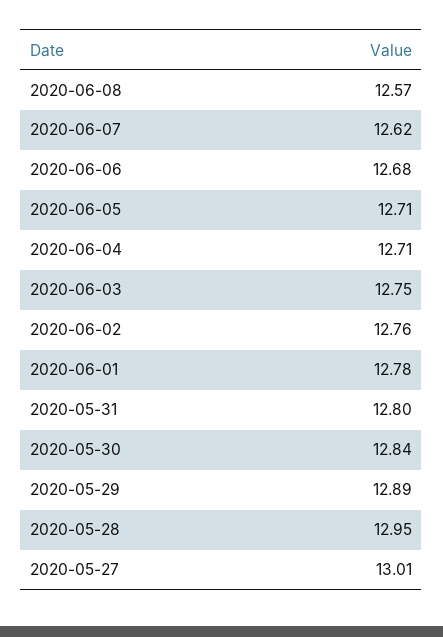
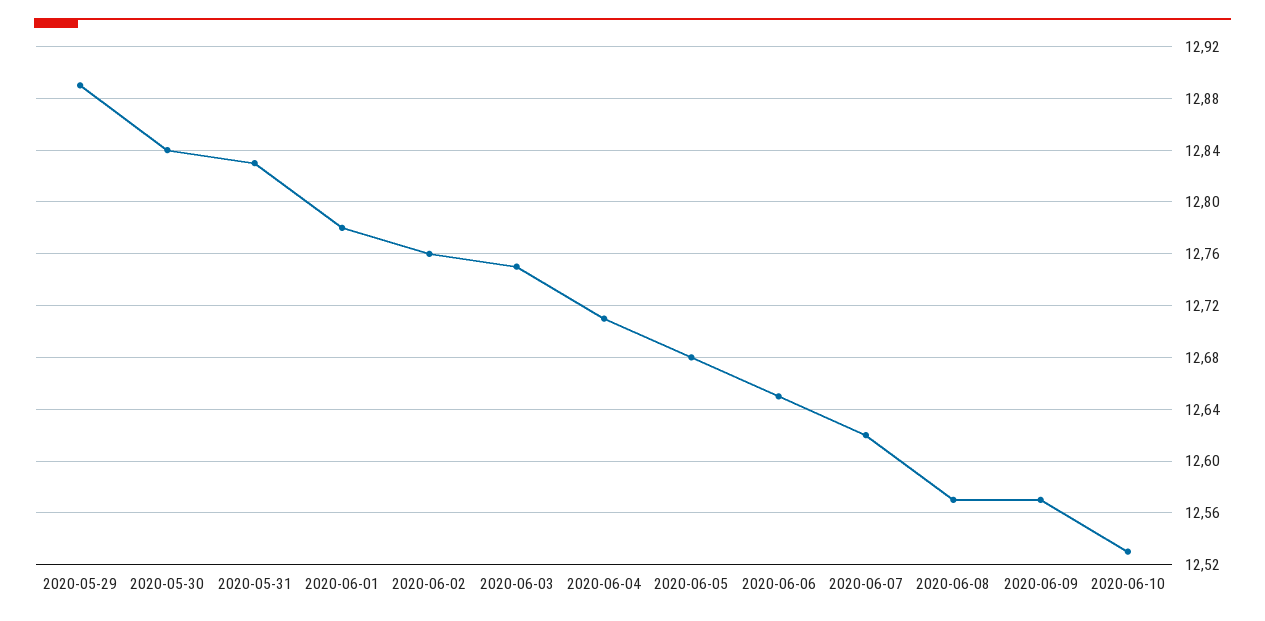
2020-06-06: 12.68 -> 12.65
2020-06-05: 12.71 -> 12.68
2020-05-31: 12.8 -> 12.83
2020-05-28: 12.95 -> none
2020-05-27: 13.01 -> none
2020-06-09: none -> 12.57
2020-06-10: none -> 12.53

